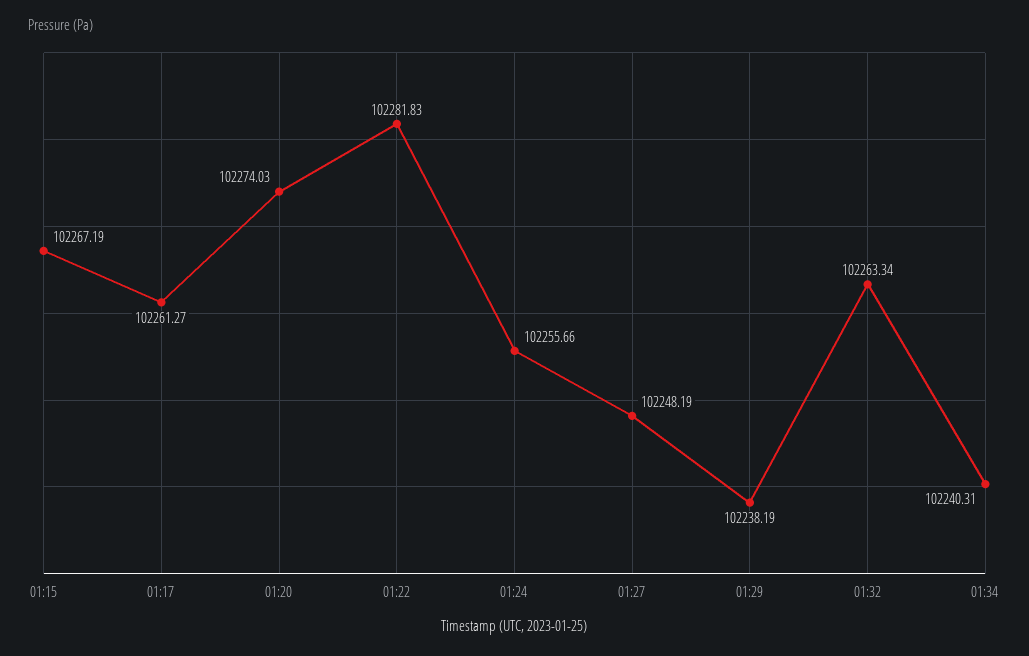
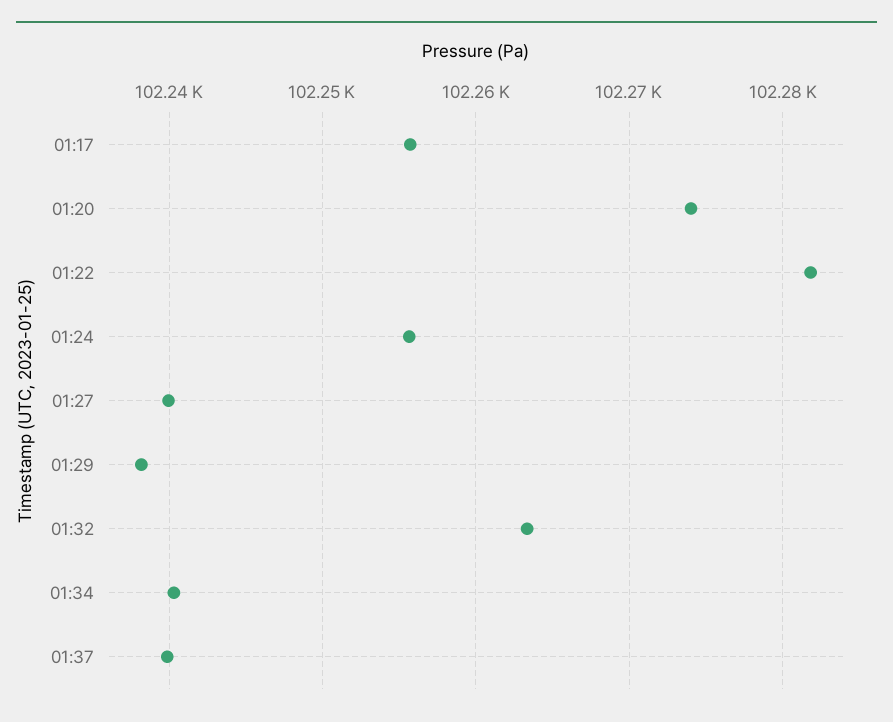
01:15: 102267.19 -> none
01:17: 102261.27 -> 102256
01:27: 102248.19 -> 102240
01:37: none -> 102240

